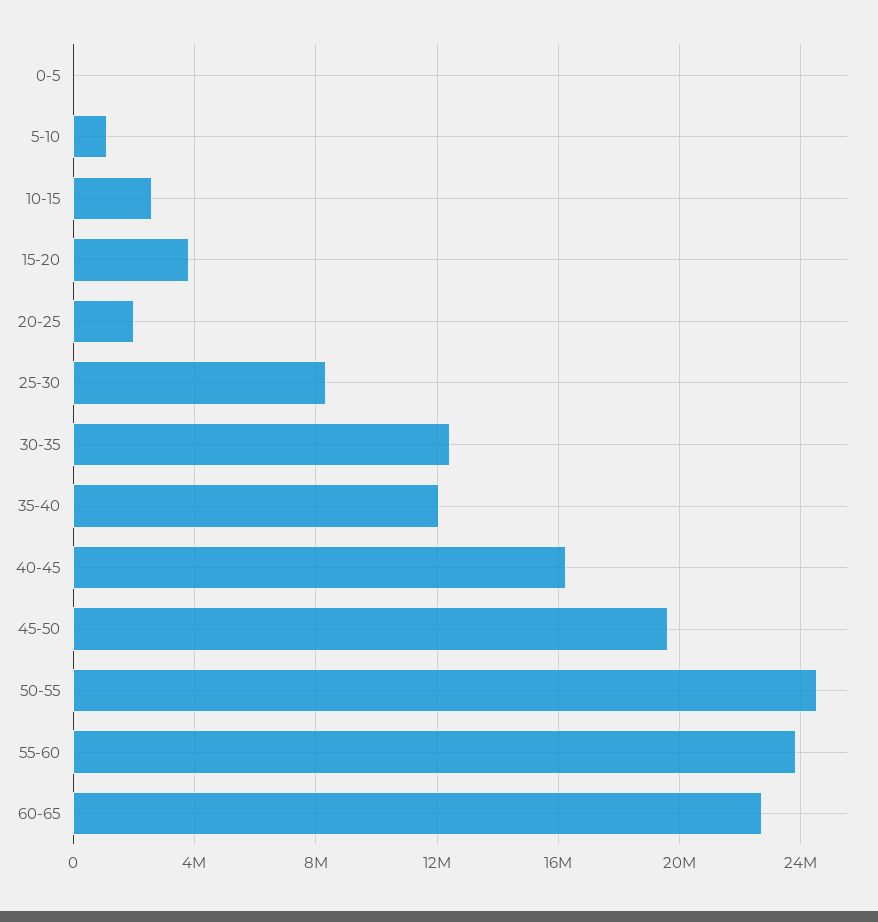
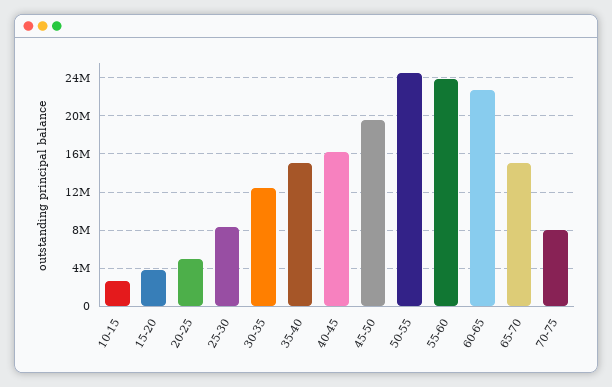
0-5: 0 -> none
5-10: 1000000 -> none
20-25: 2000000 -> 5000000
35-40: 12000000 -> 15000000
65-70: none -> 15000000
70-75: none -> 8000000

